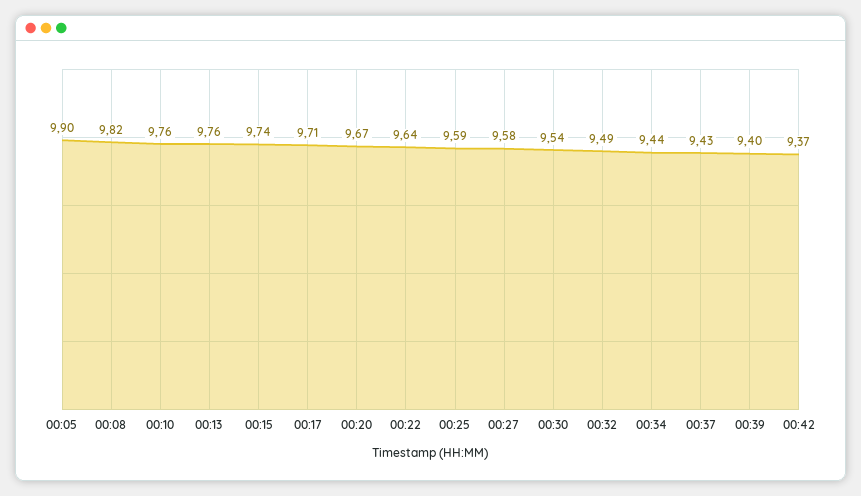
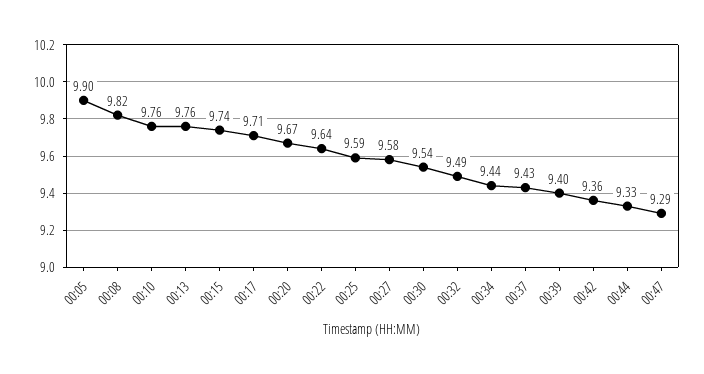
00:42: 9.37 -> 9.36
00:44: none -> 9.33
00:47: none -> 9.29

